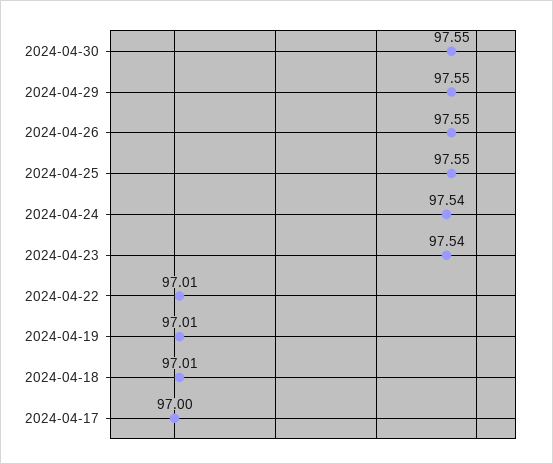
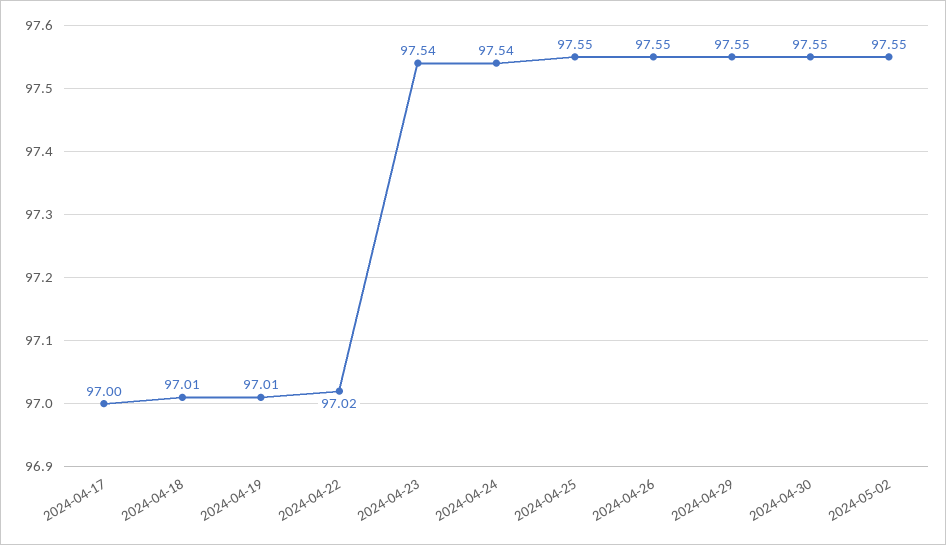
2024-04-22: 97.01 -> 97.02
2024-05-02: none -> 97.55

